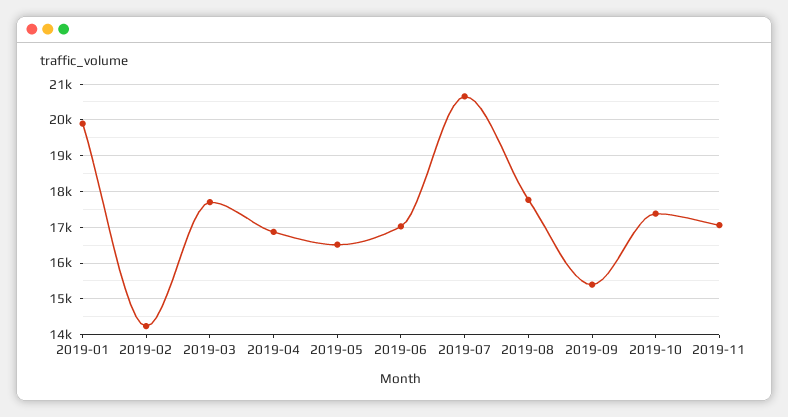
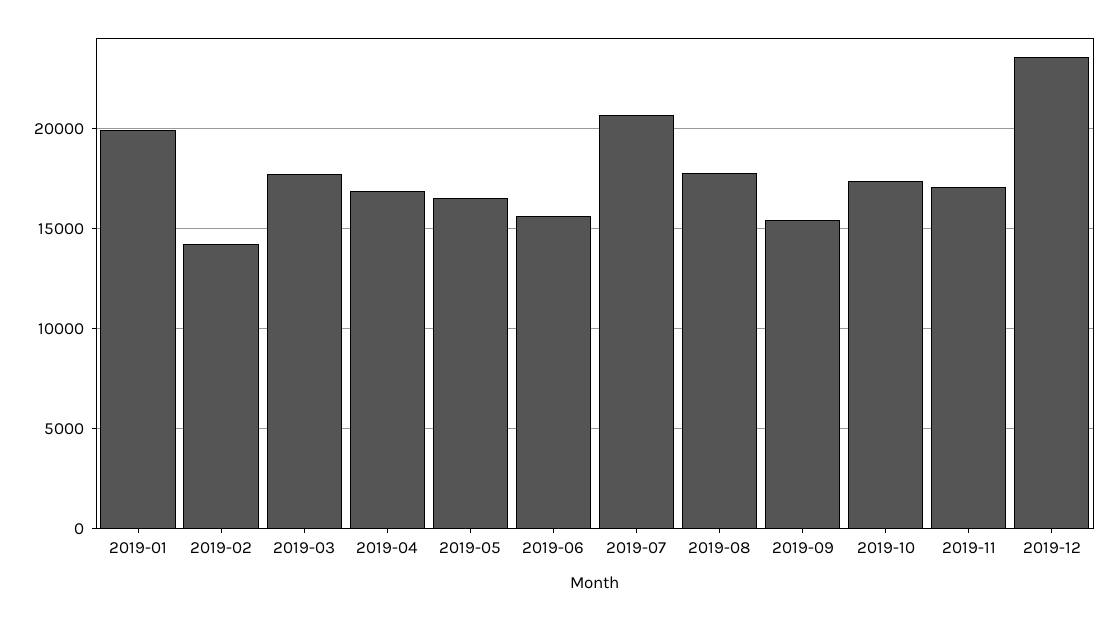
2019-06: 17000 -> 15500
2019-12: none -> 23500

